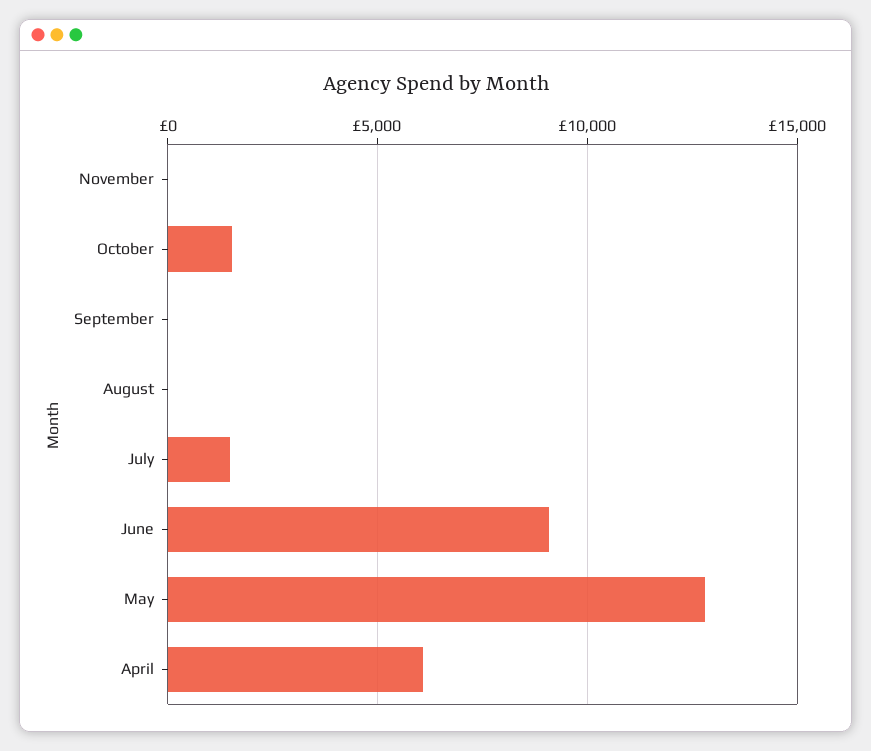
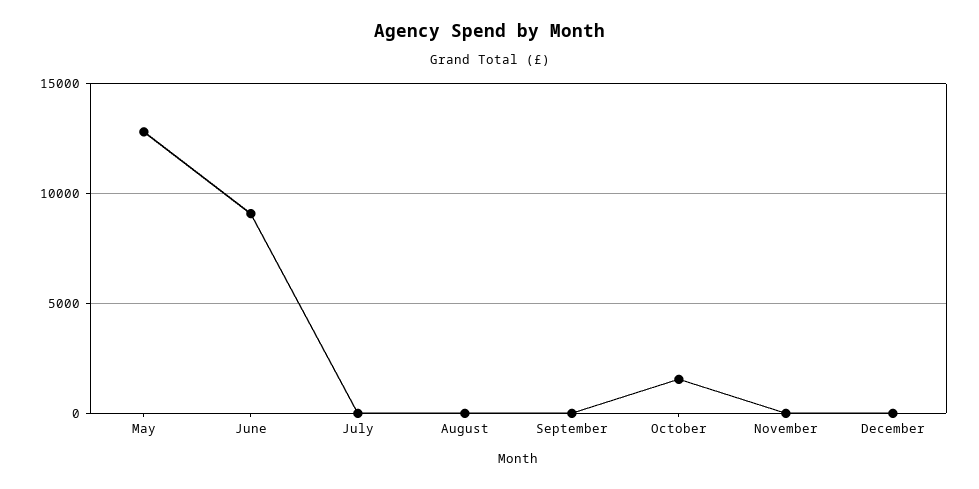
July: 1500 -> 0
April: 6000 -> none
December: none -> 0

